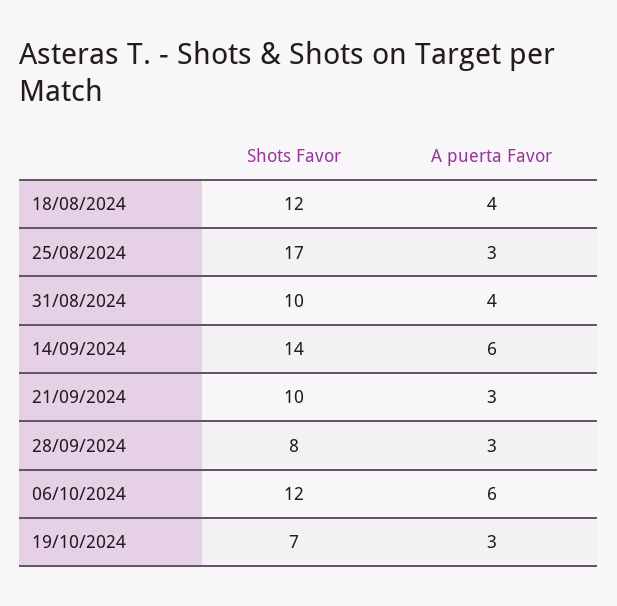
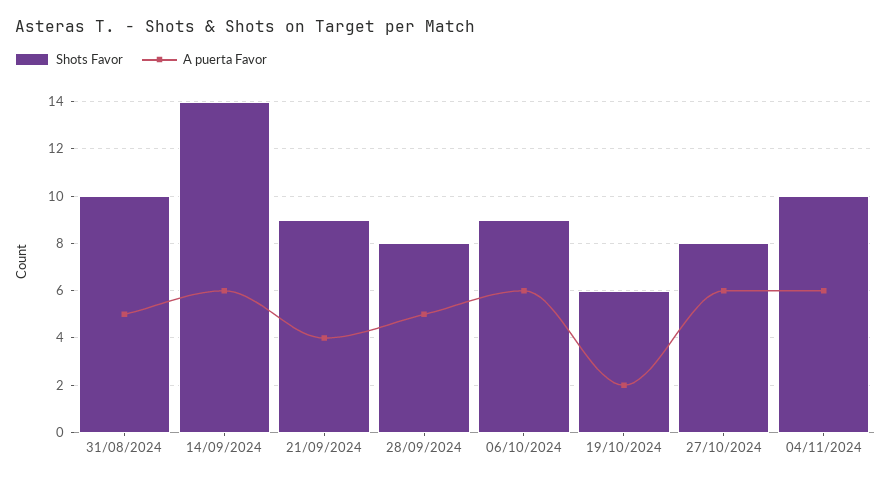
Shots Favor, 18/08/2024: 12 -> none
A puerta Favor, 18/08/2024: 4 -> none
Shots Favor, 25/08/2024: 17 -> none
A puerta Favor, 25/08/2024: 3 -> none
A puerta Favor, 31/08/2024: 4 -> 5
Shots Favor, 21/09/2024: 10 -> 9
A puerta Favor, 21/09/2024: 3 -> 4
A puerta Favor, 28/09/2024: 3 -> 5
Shots Favor, 06/10/2024: 12 -> 9
Shots Favor, 19/10/2024: 7 -> 6
A puerta Favor, 19/10/2024: 3 -> 2
Shots Favor, 27/10/2024: none -> 8
A puerta Favor, 27/10/2024: none -> 6
Shots Favor, 04/11/2024: none -> 10
A puerta Favor, 04/11/2024: none -> 6

